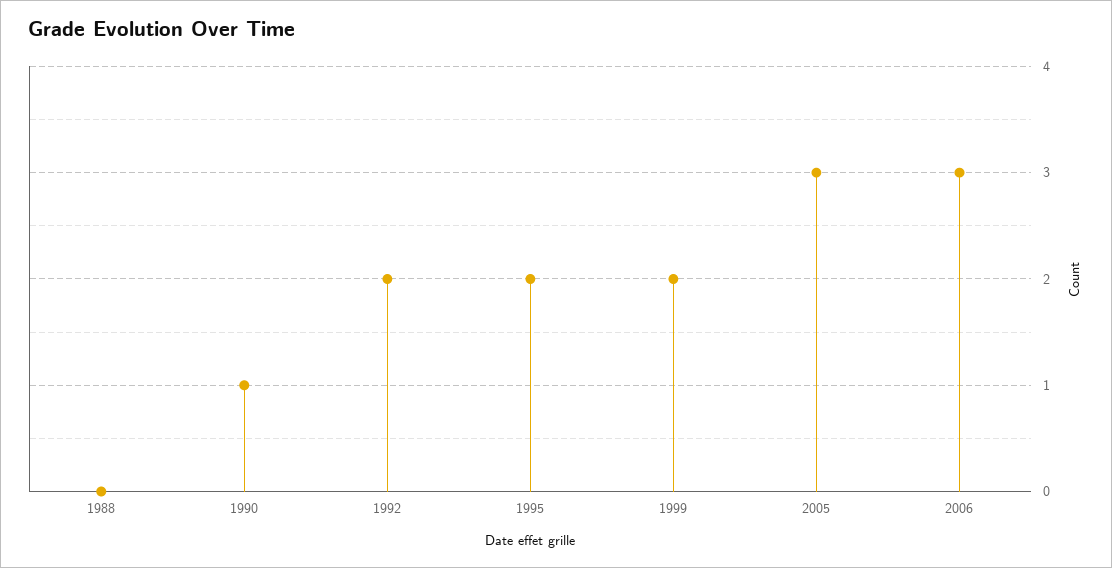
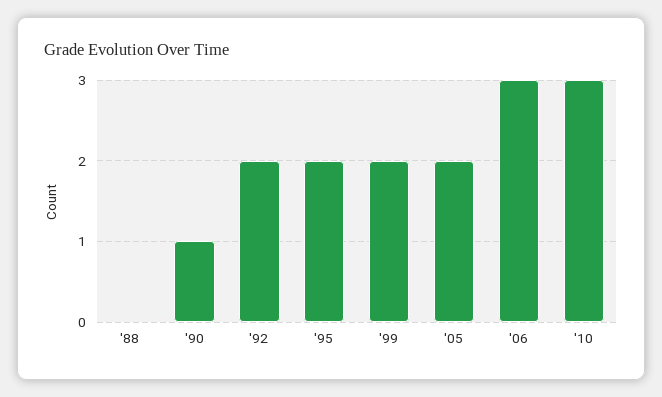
2005: 3 -> 2
'10: none -> 3

